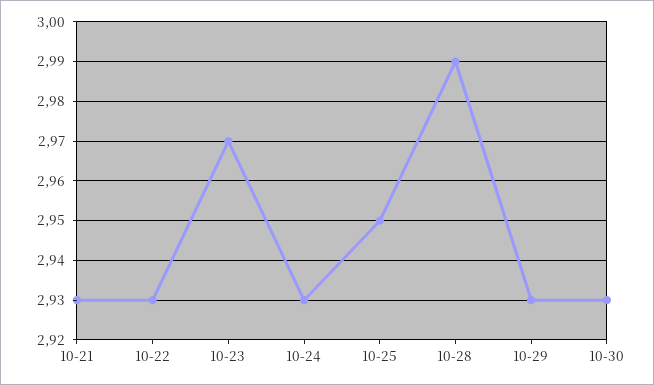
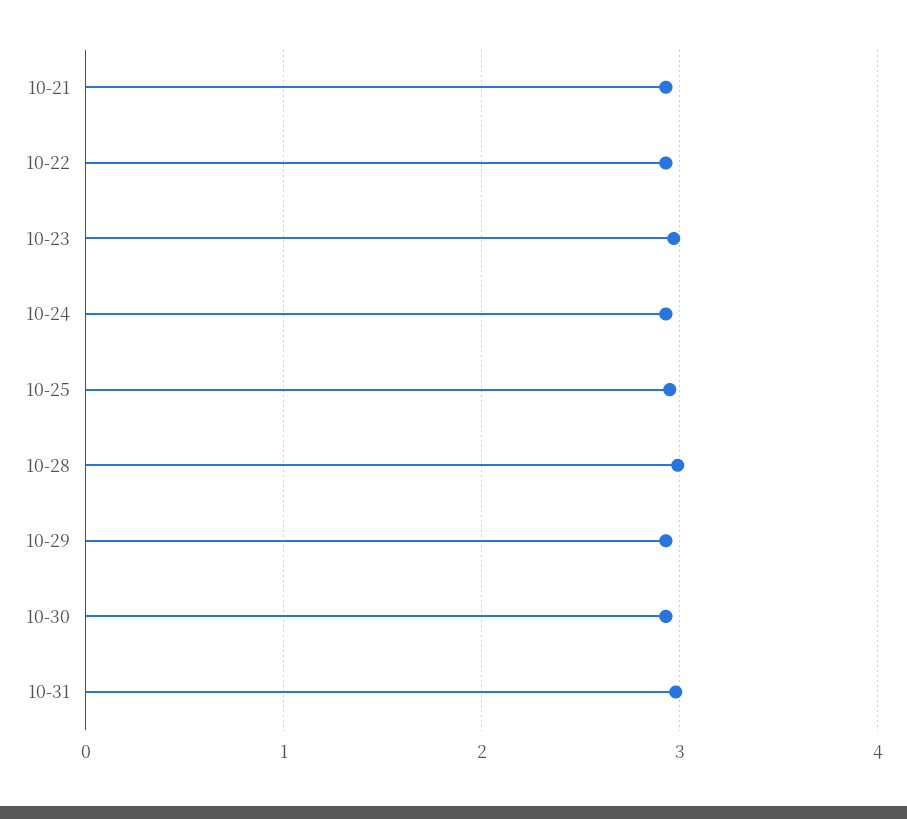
10-31: none -> 3

